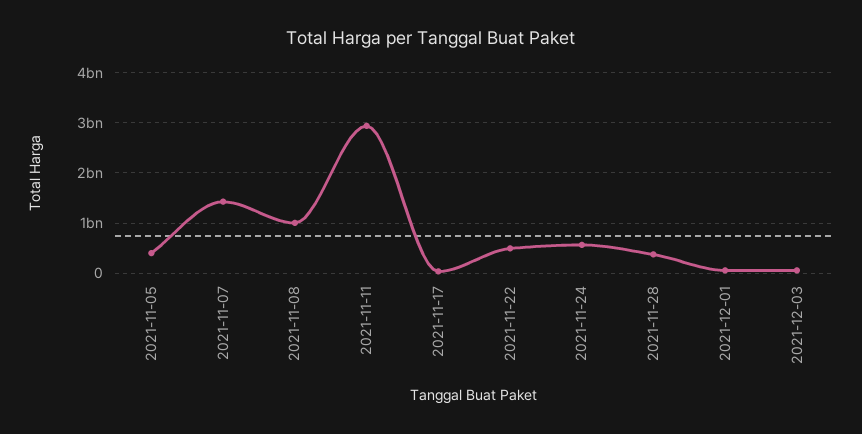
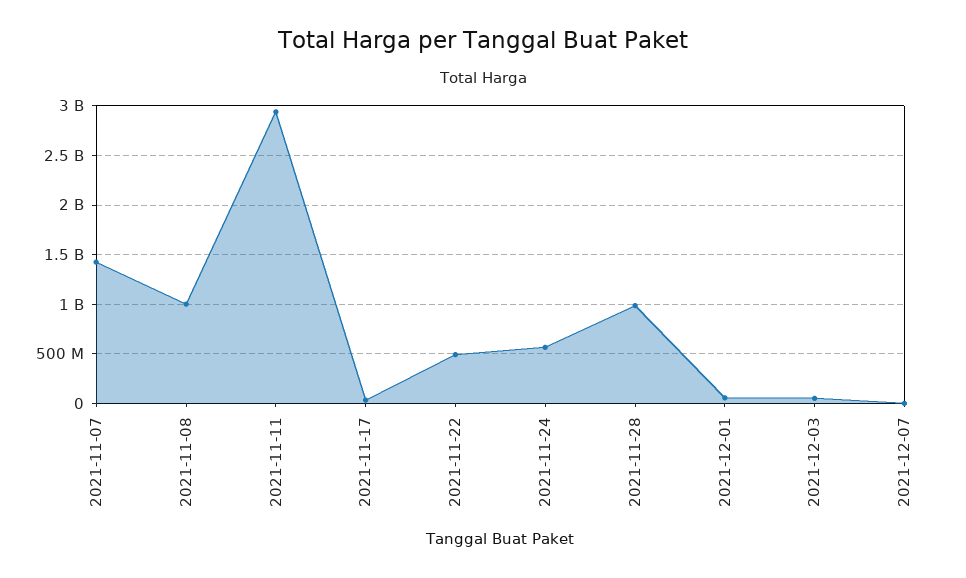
2021-11-05: 400000000 -> none
2021-11-28: 400000000 -> 1000000000
2021-12-07: none -> 0

